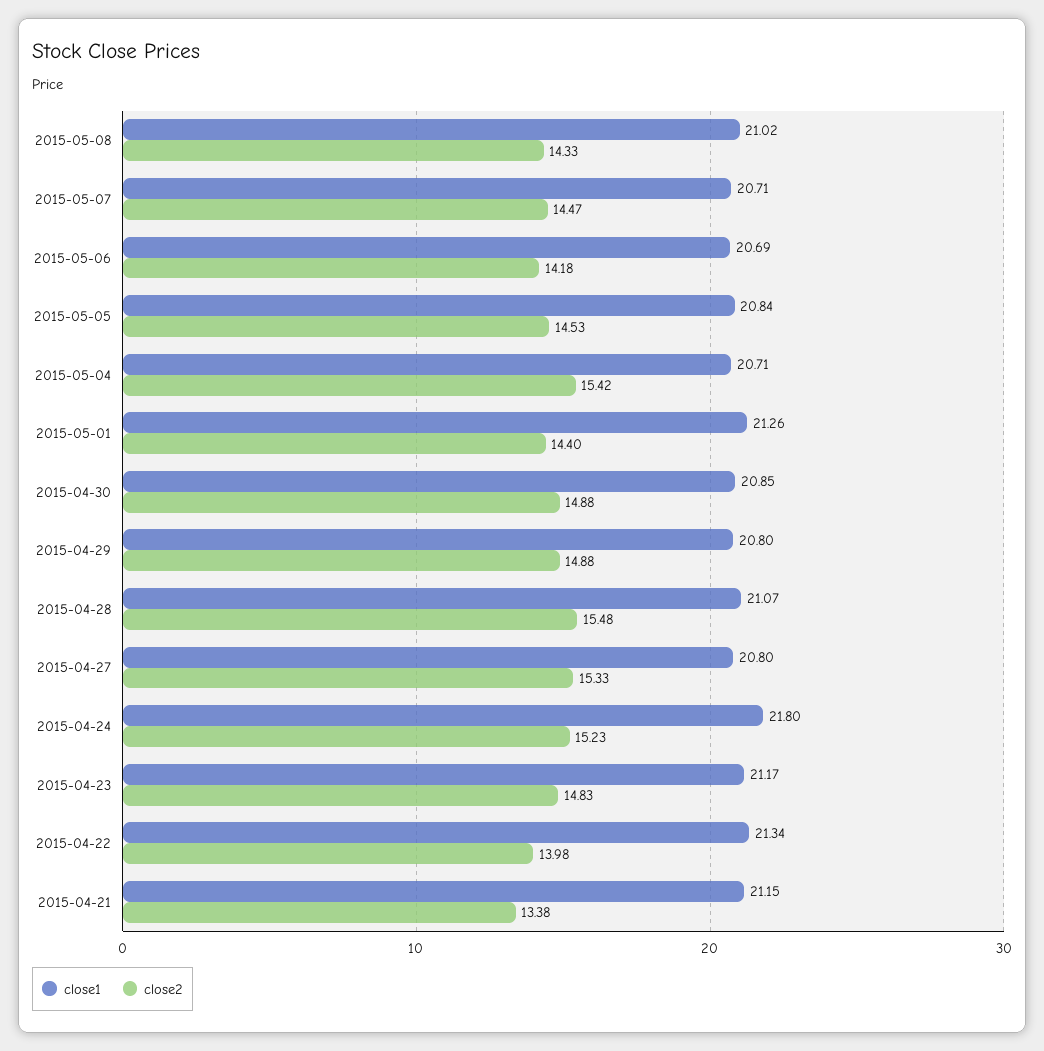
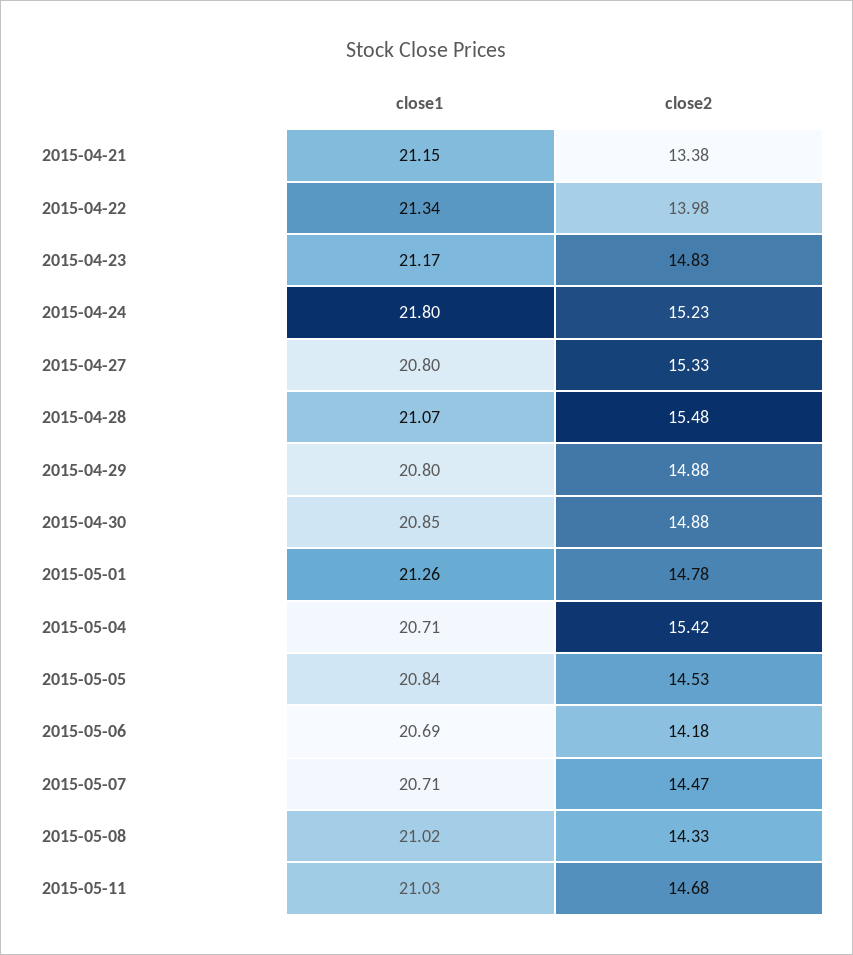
close2, 2015-05-01: 14.4 -> 14.78
close1, 2015-05-11: none -> 21.03
close2, 2015-05-11: none -> 14.68

